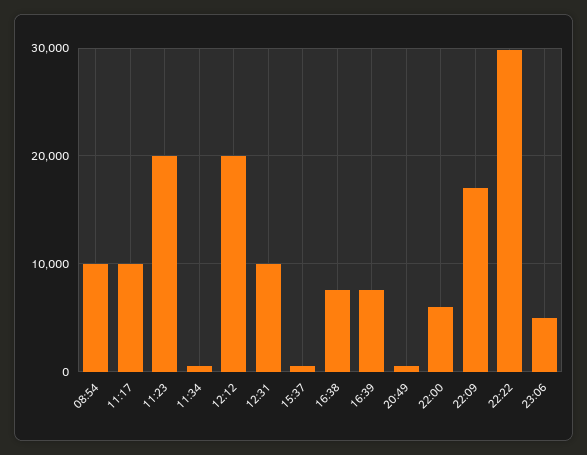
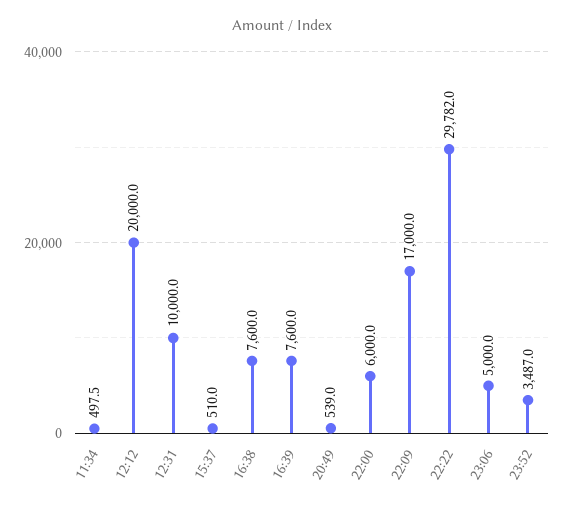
08:54: 10000 -> none
11:17: 10000 -> none
11:23: 20000 -> none
23:52: none -> 3487

